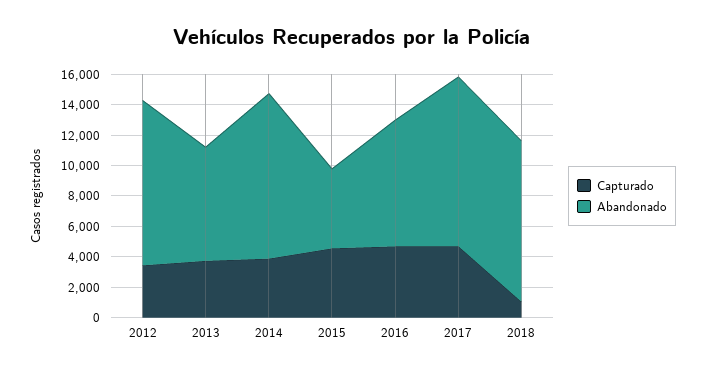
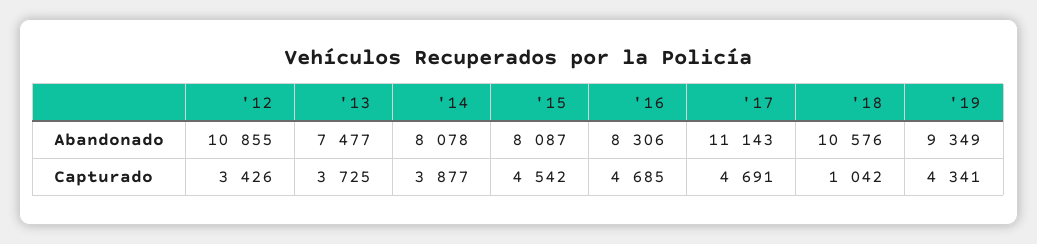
Abandonado, 2014: 11000 -> 8078
Abandonado, 2015: 5000 -> 8087
Abandonado, '19: none -> 9349
Capturado, '19: none -> 4341

